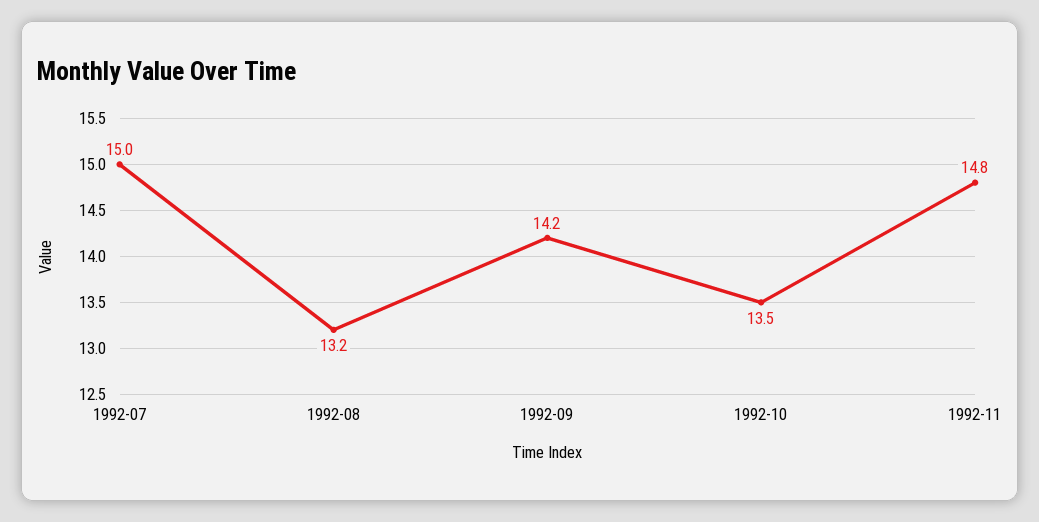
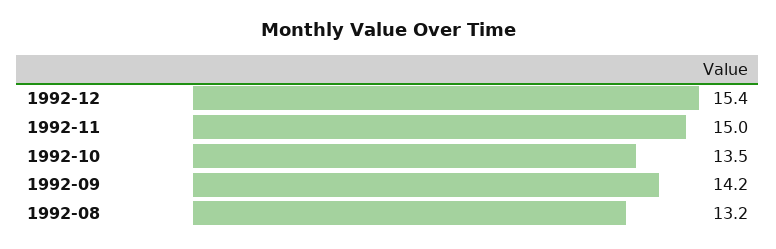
1992-07: 15 -> none
1992-11: 14.8 -> 15
1992-12: none -> 15.4

